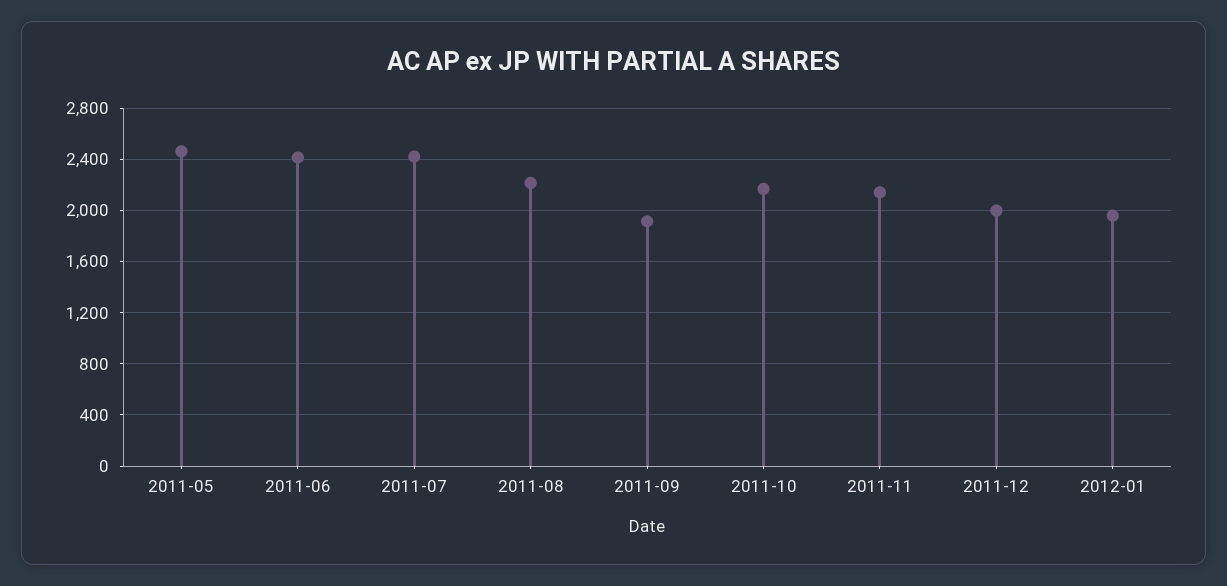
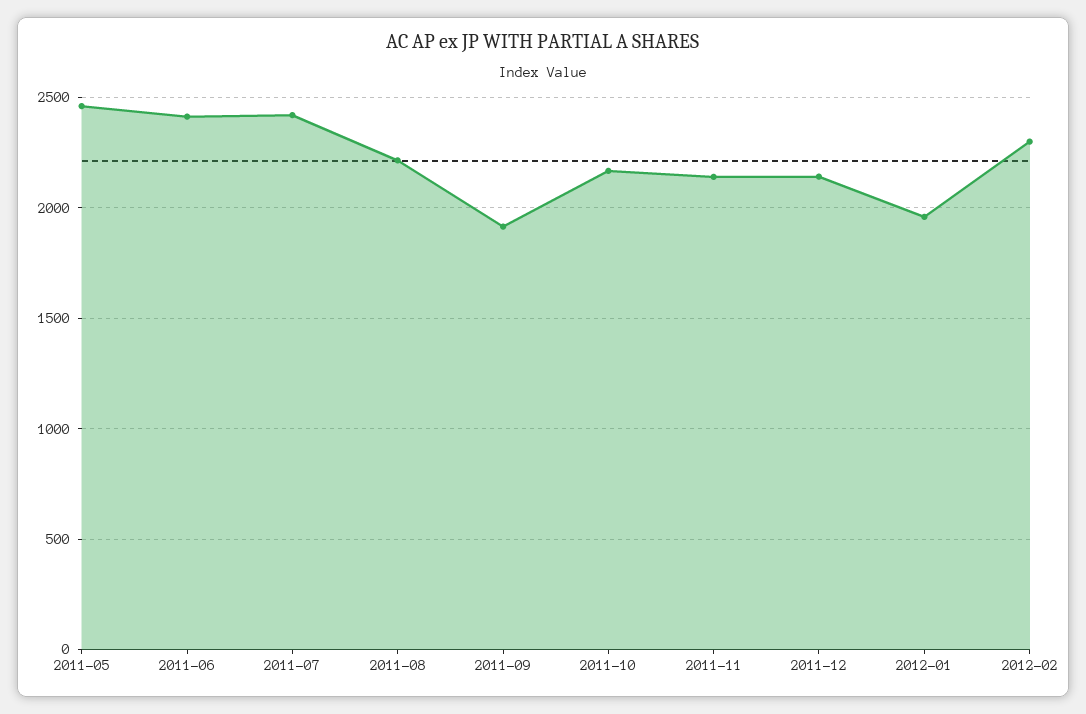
2011-12: 2000 -> 2150
2012-02: none -> 2300

